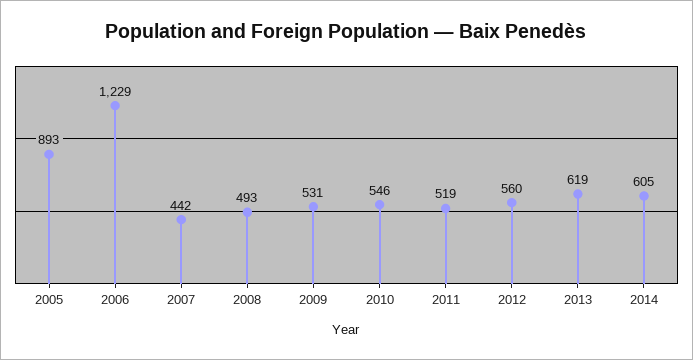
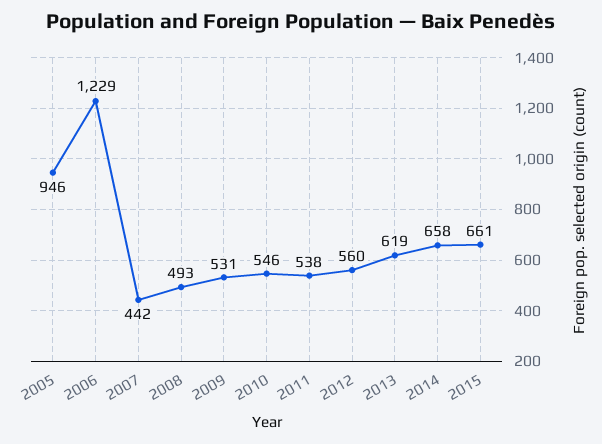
2005: 893 -> 946
2011: 519 -> 538
2014: 605 -> 658
2015: none -> 661

